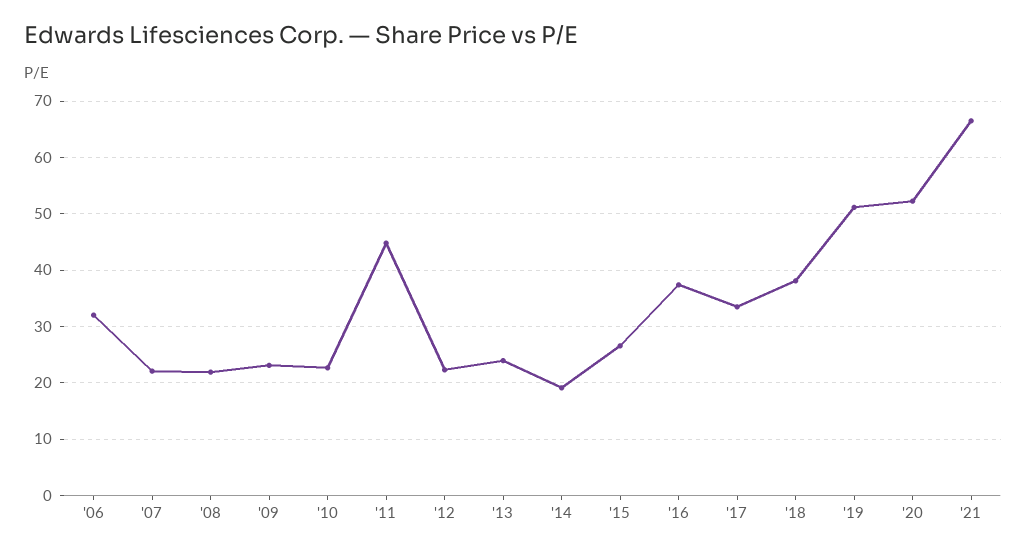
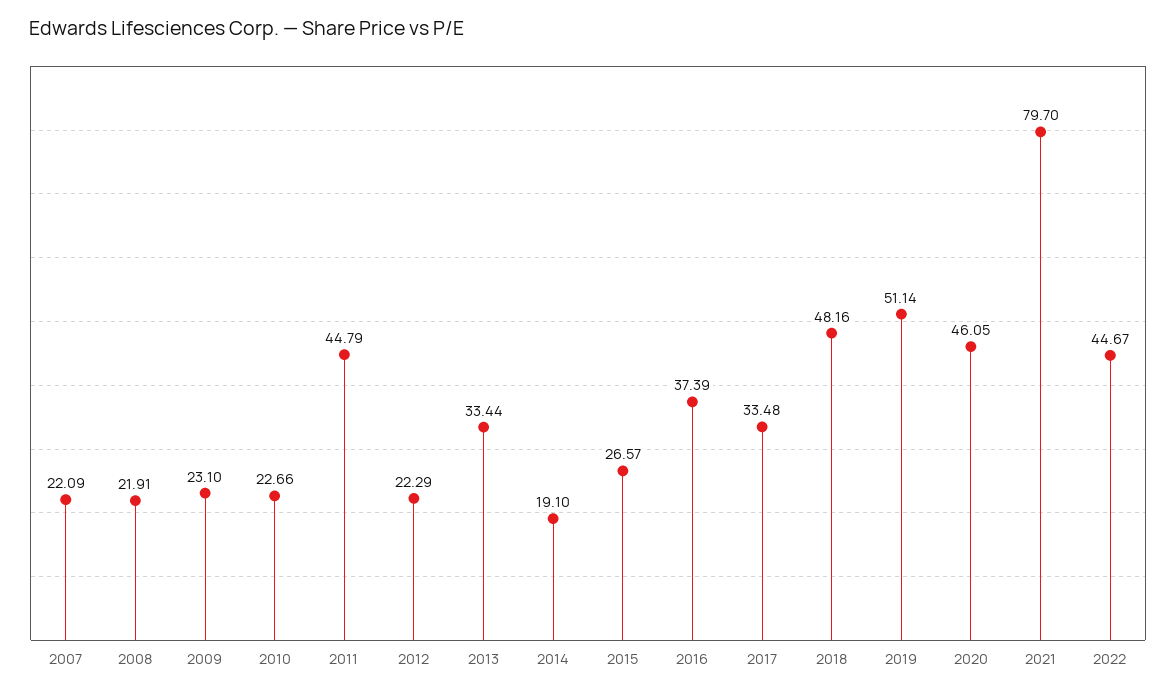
'06: 32 -> none
'13: 24 -> 33.44
'18: 38 -> 48.16
'20: 52 -> 46.05
'21: 66 -> 79.7
2022: none -> 44.67

